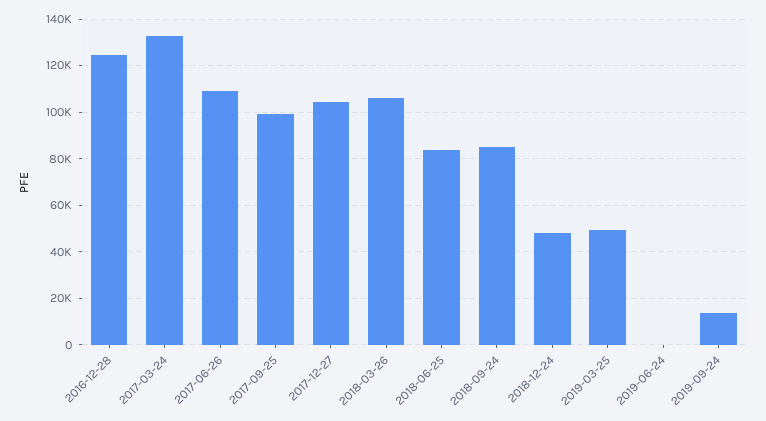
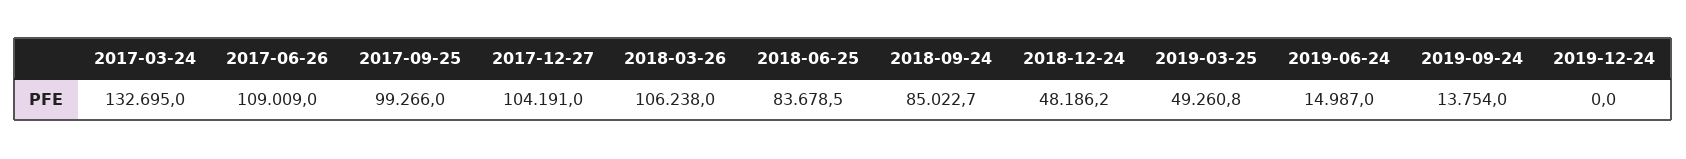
2016-12-28: 125000 -> none
2019-06-24: 0 -> 14987
2019-12-24: none -> 0

